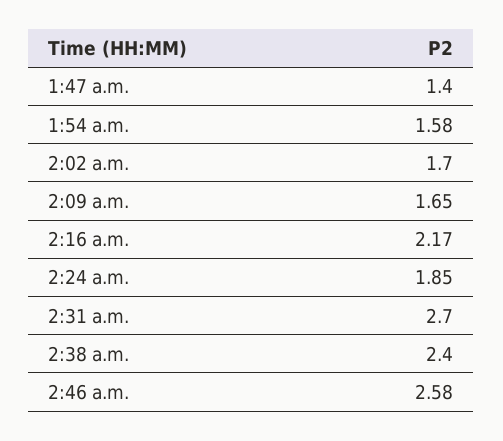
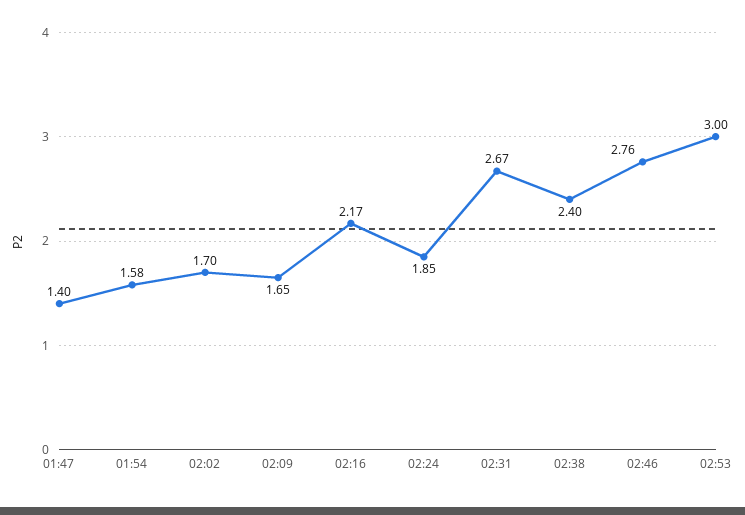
2:31 a.m.: 2.7 -> 2.67
2:46 a.m.: 2.58 -> 2.76
02:53: none -> 3

